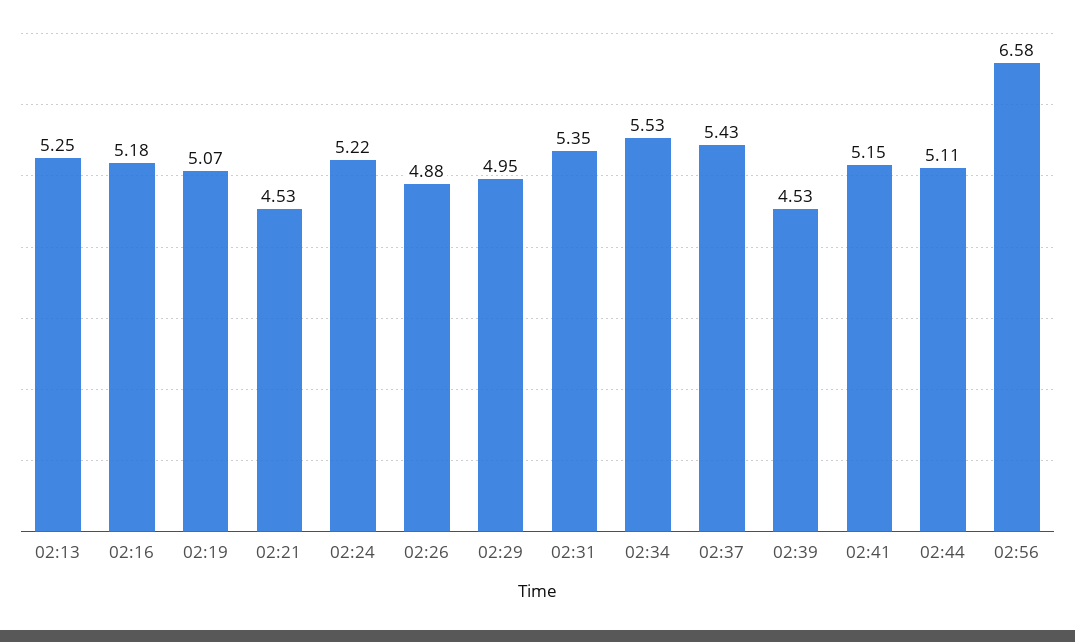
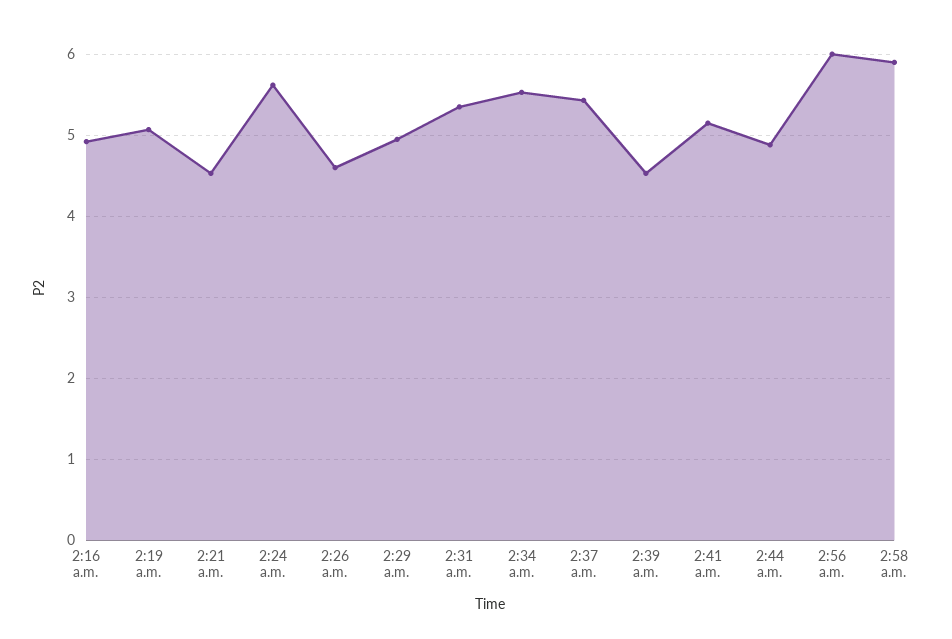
02:13: 5.25 -> none
02:16: 5.18 -> 4.9
02:24: 5.22 -> 5.6
02:26: 4.88 -> 4.6
02:44: 5.11 -> 4.9
02:56: 6.58 -> 6
2:58 a.m.: none -> 5.9

